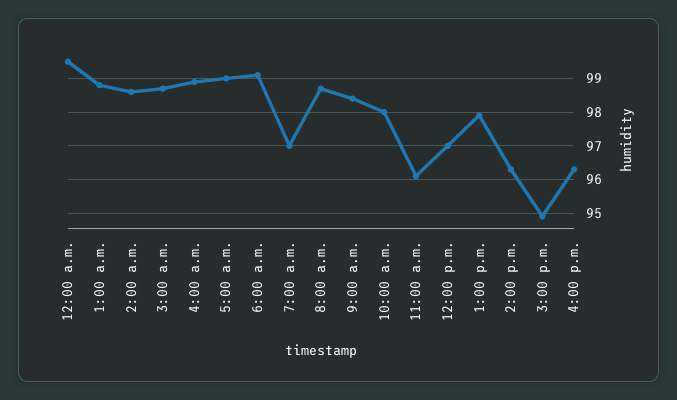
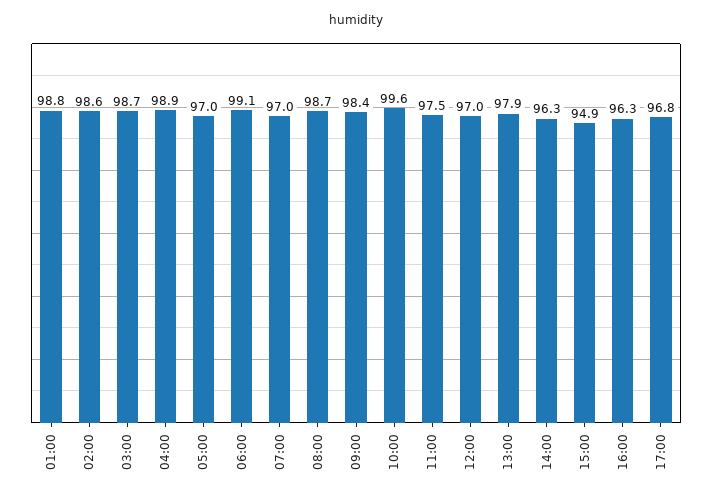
12:00 a.m.: 99.5 -> none
5:00 a.m.: 99 -> 97
10:00 a.m.: 98 -> 99.6
11:00 a.m.: 96 -> 97.5
17:00: none -> 96.8

